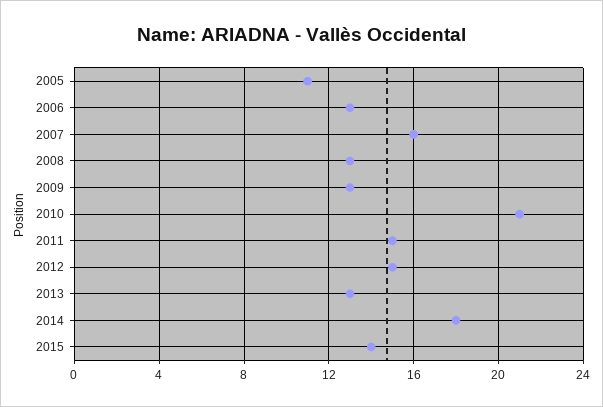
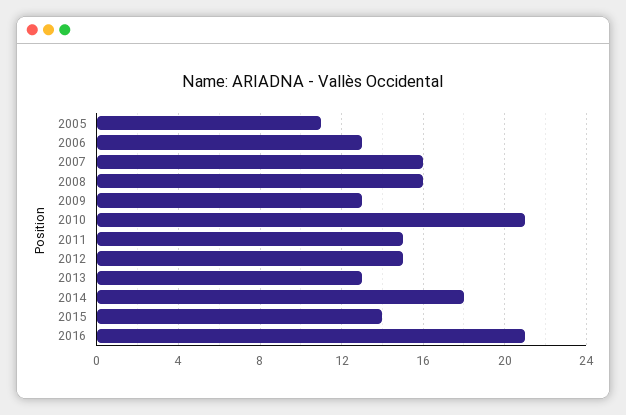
2008: 13 -> 16
2016: none -> 21

